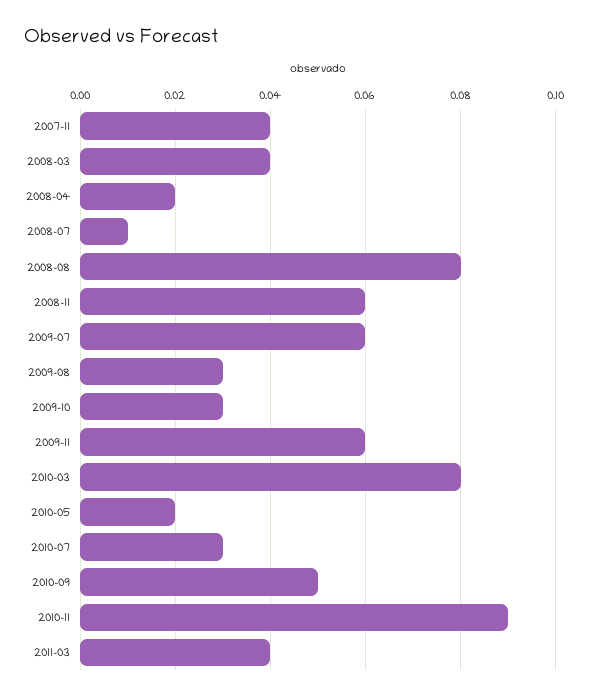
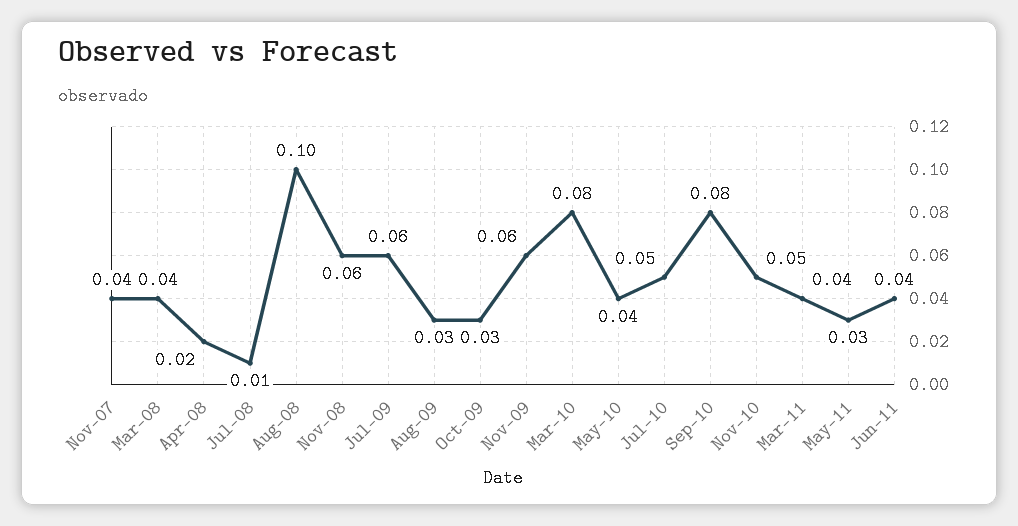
2008-08: 0.08 -> 0.1
2010-05: 0.02 -> 0.04
2010-07: 0.03 -> 0.05
2010-09: 0.05 -> 0.08
2010-11: 0.09 -> 0.05
May-11: none -> 0.03
Jun-11: none -> 0.04

